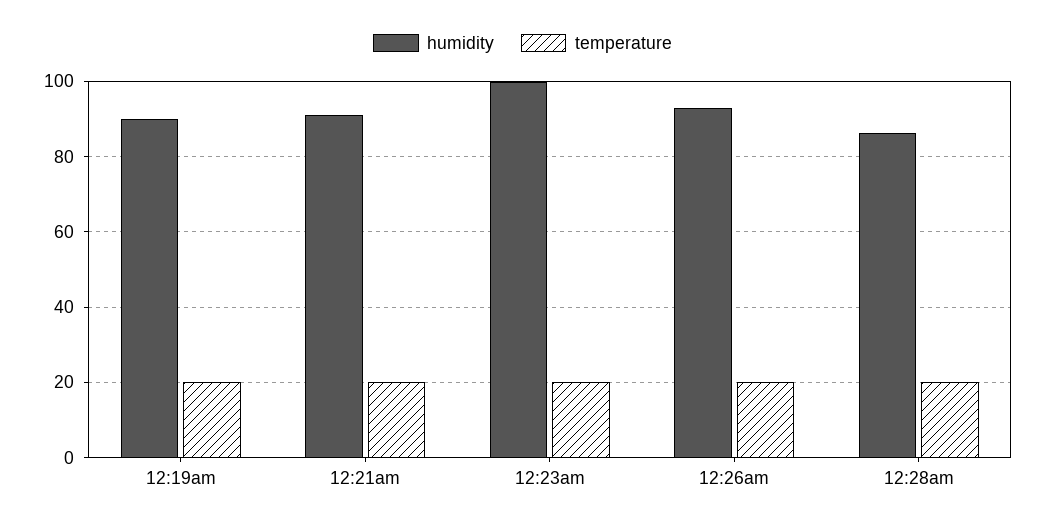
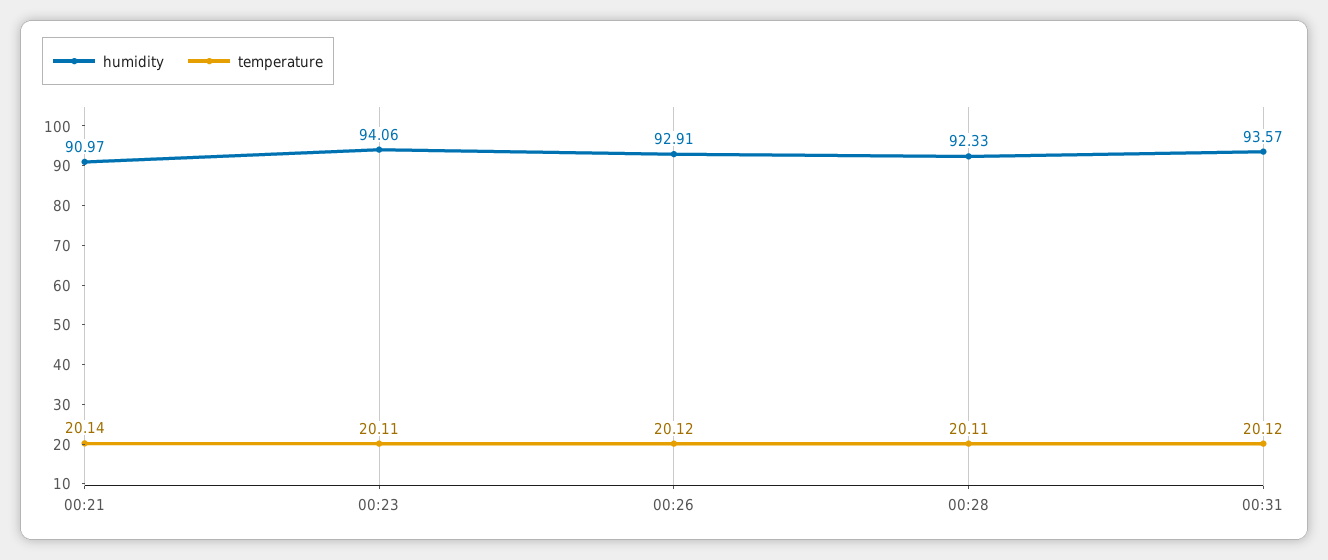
humidity, 12:19am: 90 -> none
temperature, 12:19am: 20 -> none
humidity, 12:23am: 100 -> 94.06
humidity, 12:28am: 86 -> 92.33
humidity, 00:31: none -> 93.57
temperature, 00:31: none -> 20.12

